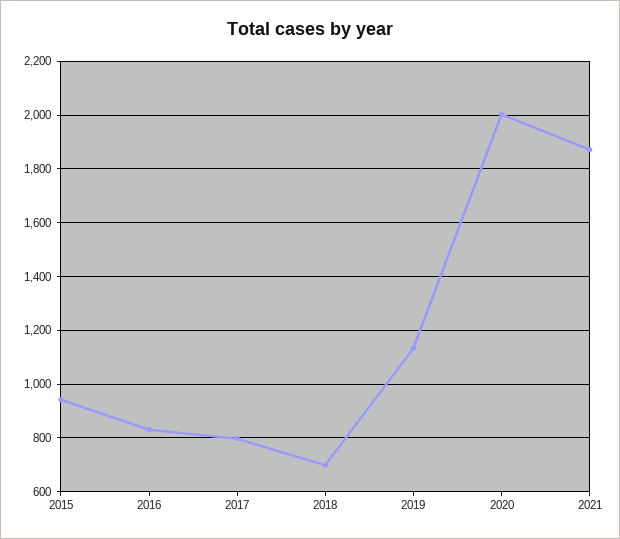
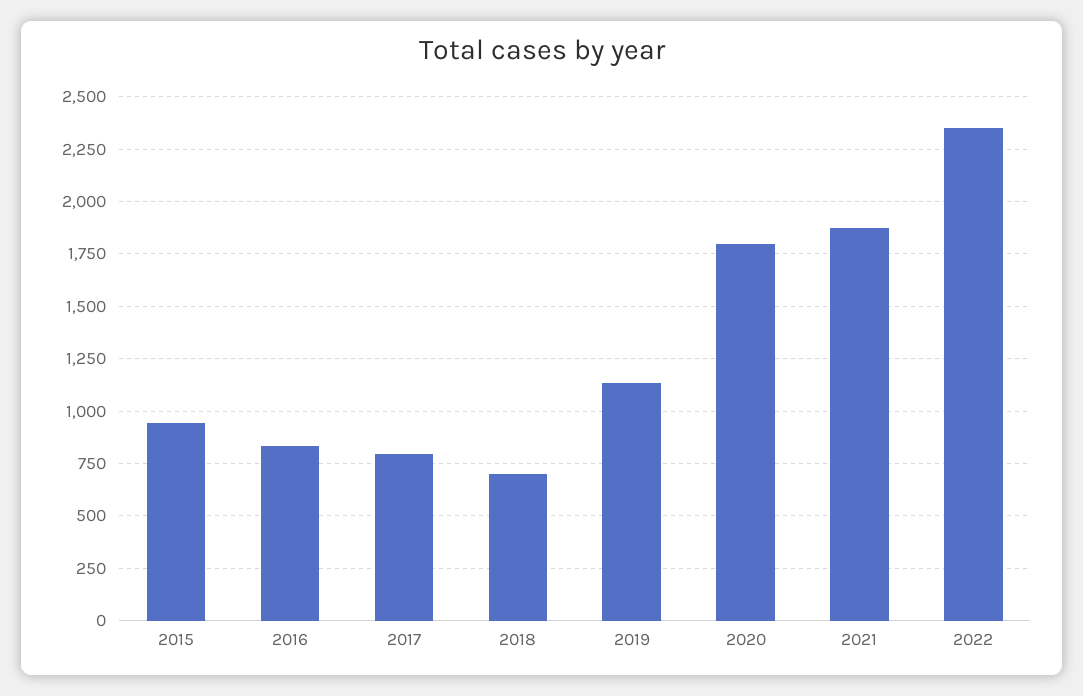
2020: 2000 -> 1800
2022: none -> 2350

